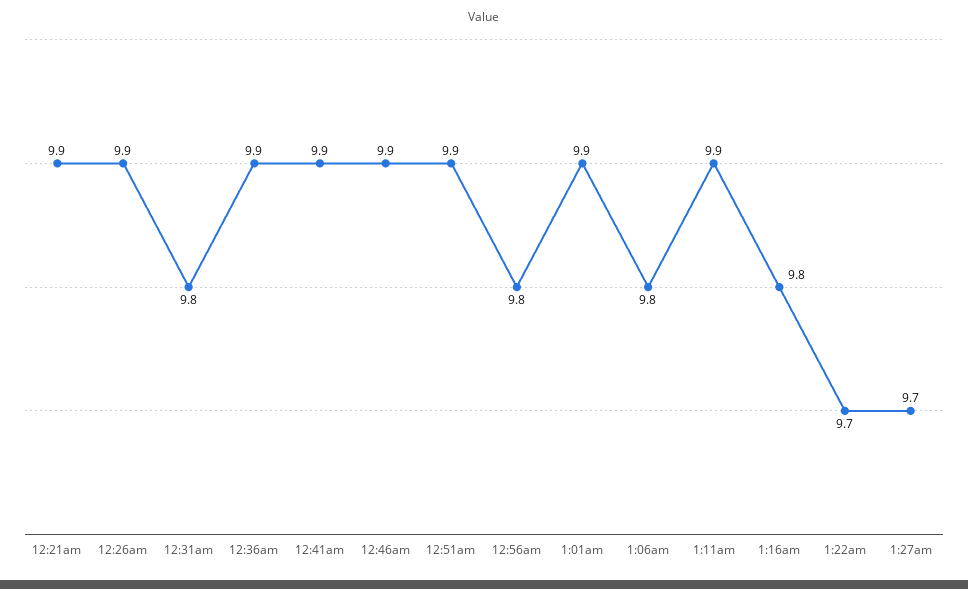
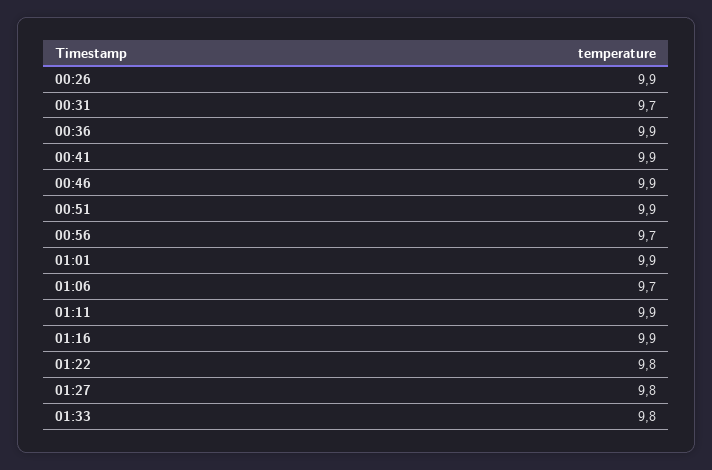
12:21am: 9.9 -> none
12:31am: 9.8 -> 9.7
12:56am: 9.8 -> 9.7
1:06am: 9.8 -> 9.7
1:16am: 9.8 -> 9.9
1:22am: 9.7 -> 9.8
1:27am: 9.7 -> 9.8
01:33: none -> 9.8

